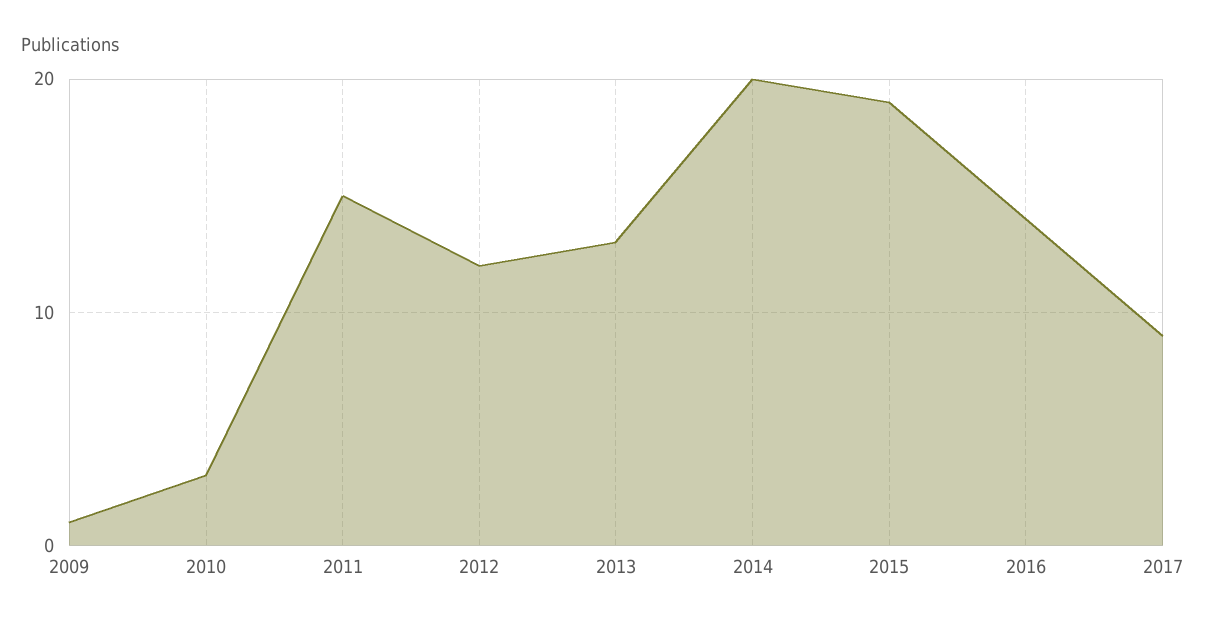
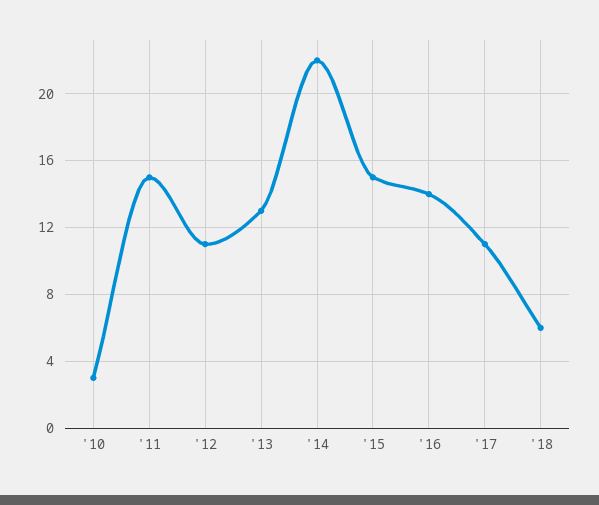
2009: 1 -> none
2012: 12 -> 11
2014: 20 -> 22
2015: 19 -> 15
2017: 9 -> 11
'18: none -> 6

